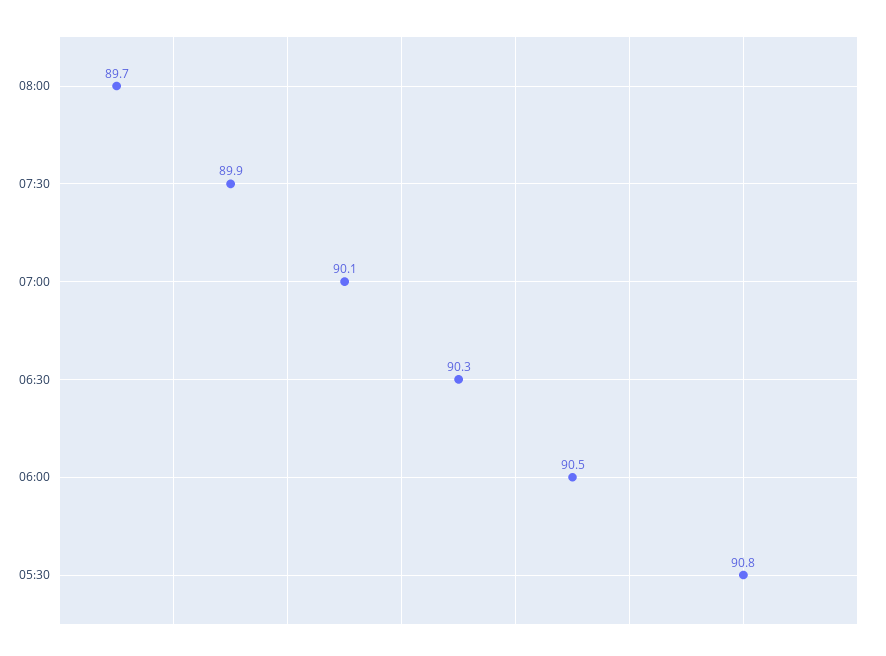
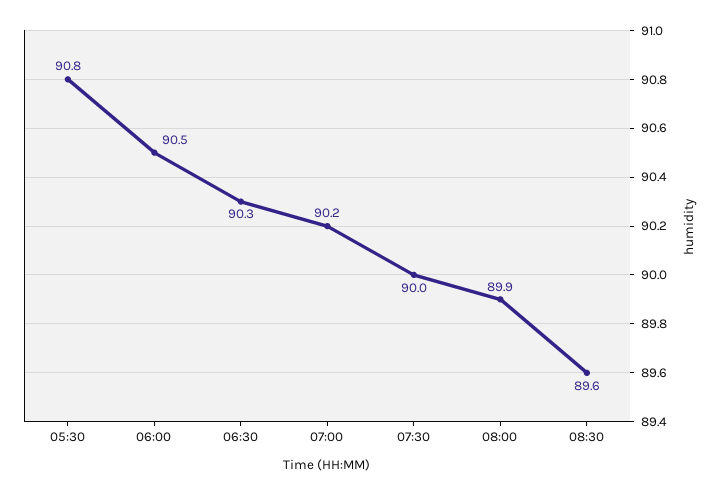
08:00: 89.7 -> 89.9
07:30: 89.9 -> 90
07:00: 90.1 -> 90.2
08:30: none -> 89.6

